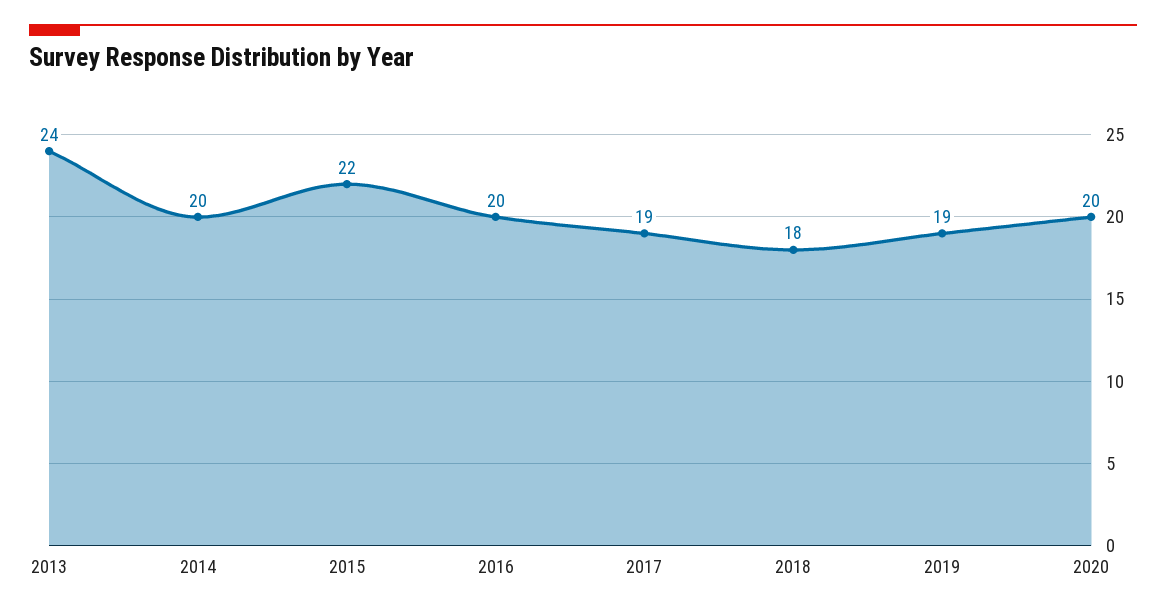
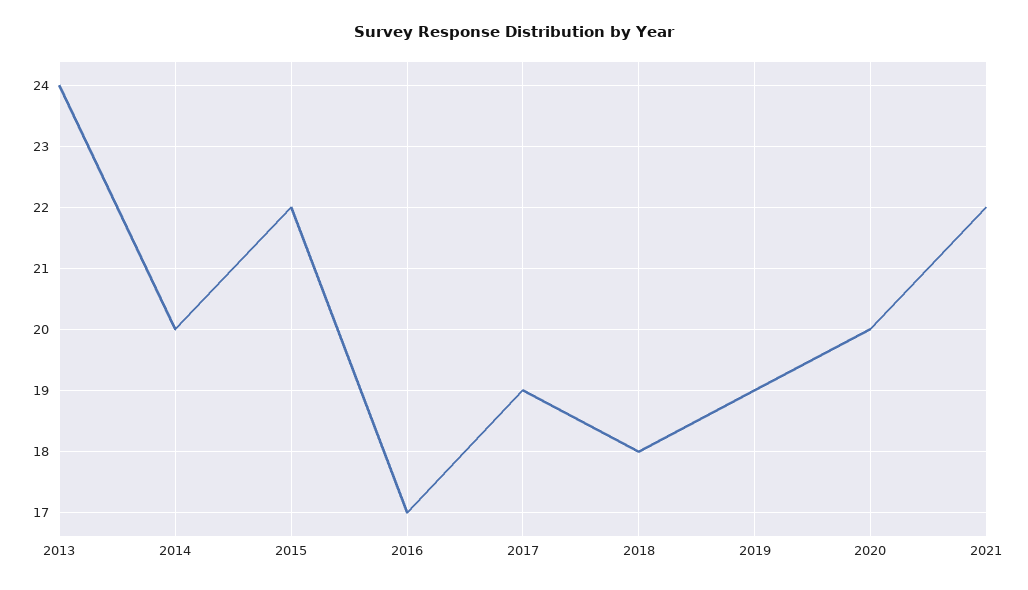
2016: 20 -> 17
2021: none -> 22

